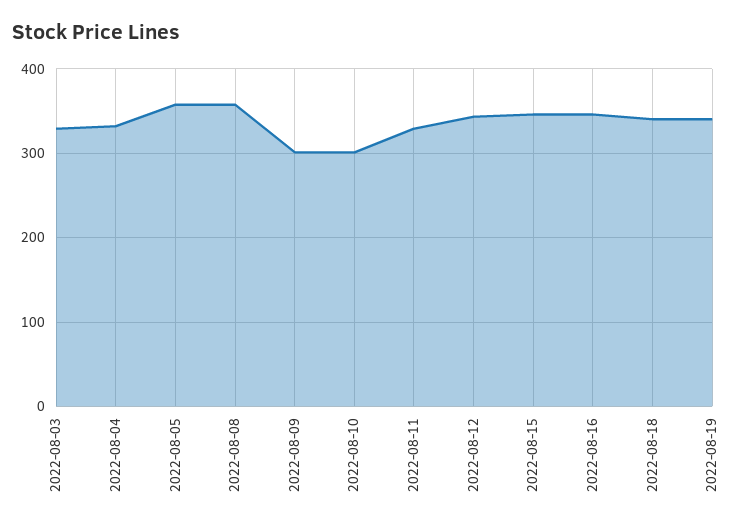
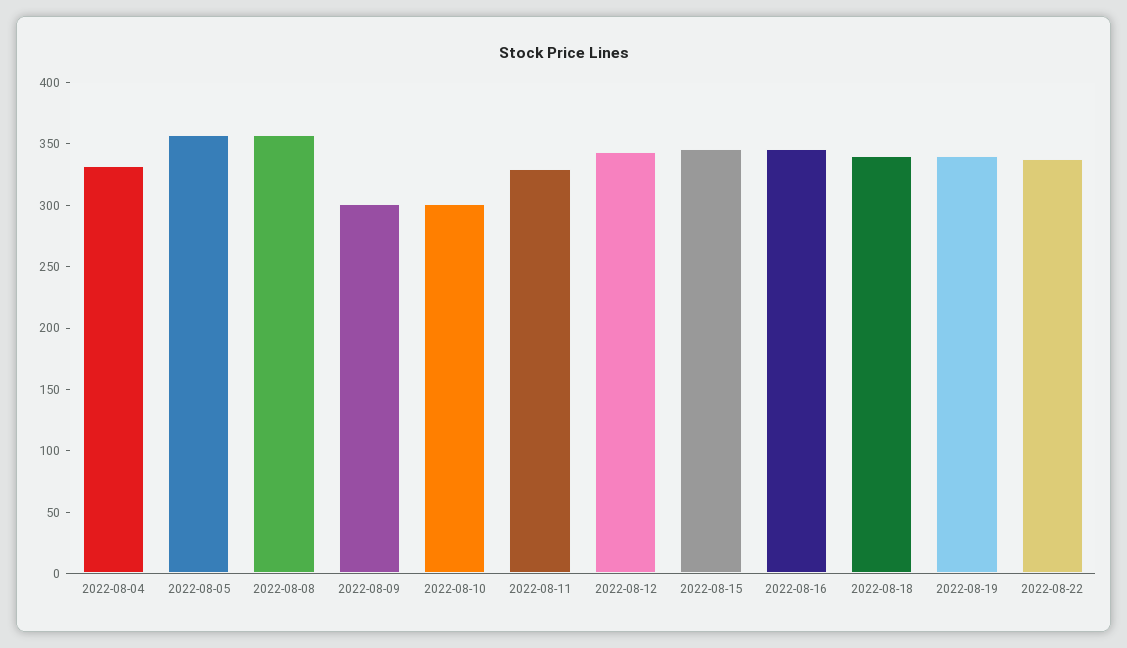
2022-08-03: 330 -> none
2022-08-22: none -> 340

